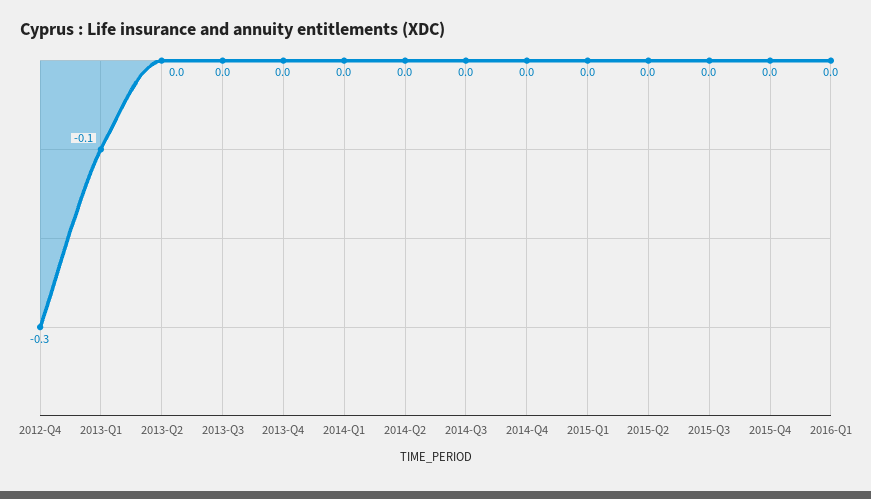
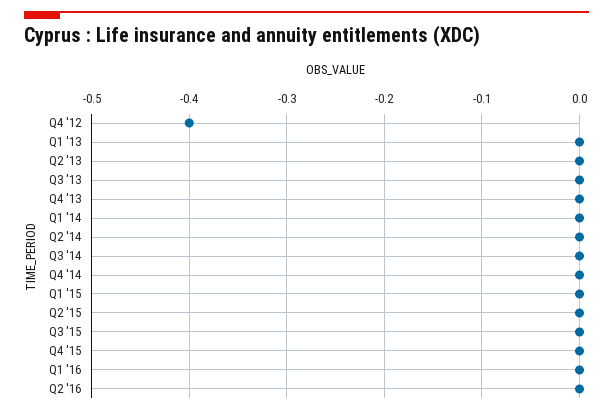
2012-Q4: -0.3 -> -0.4
2013-Q1: -0.1 -> 0
Q2 '16: none -> 0

